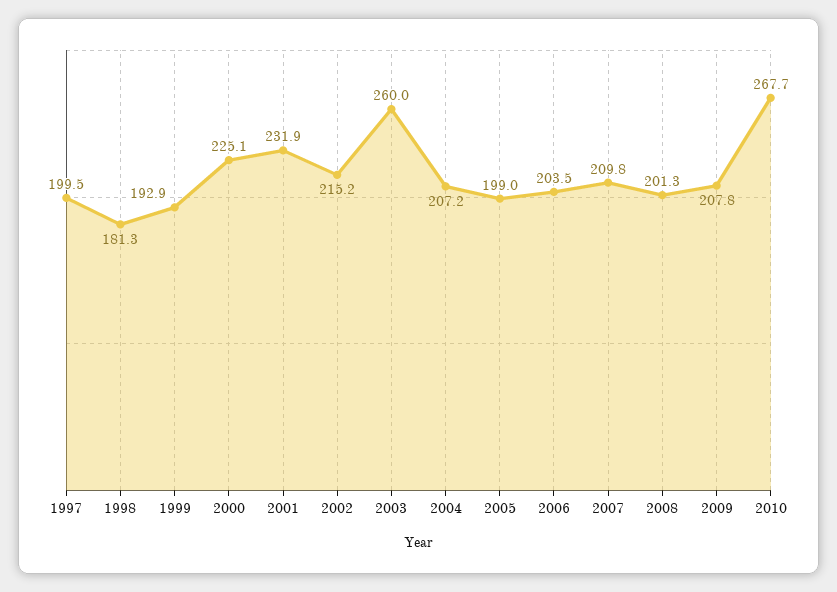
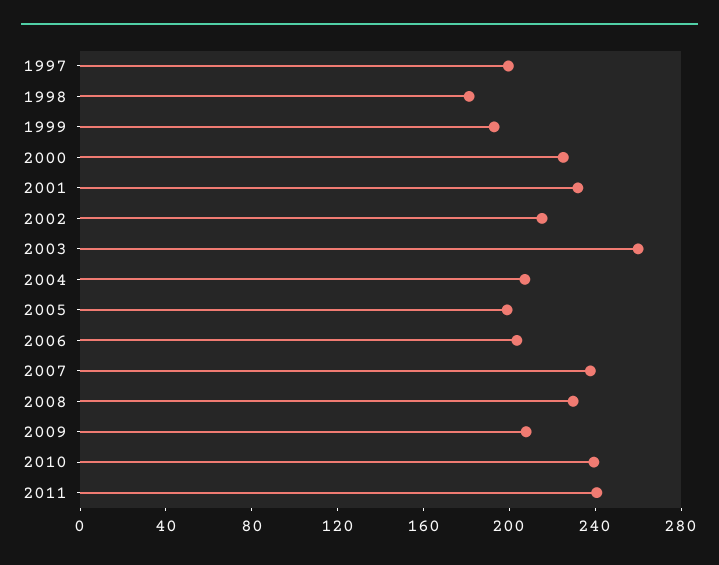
2007: 209.8 -> 240
2008: 201.3 -> 230
2010: 267.7 -> 240
2011: none -> 240

